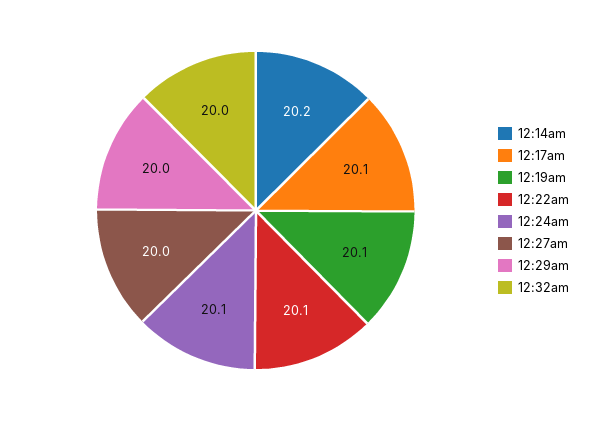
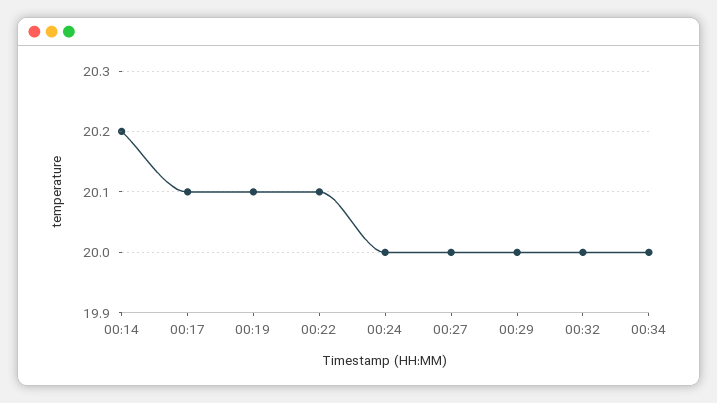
12:24am: 20.1 -> 20
00:34: none -> 20

